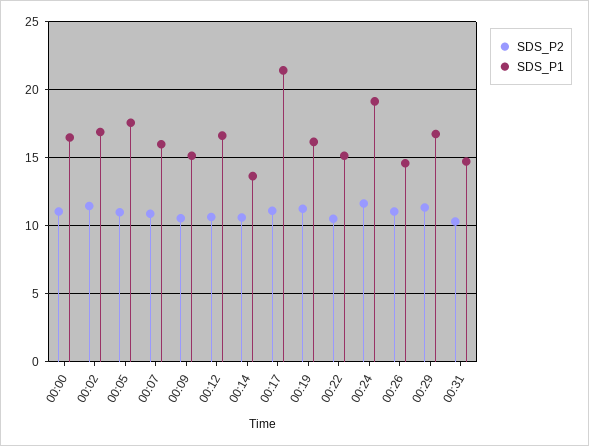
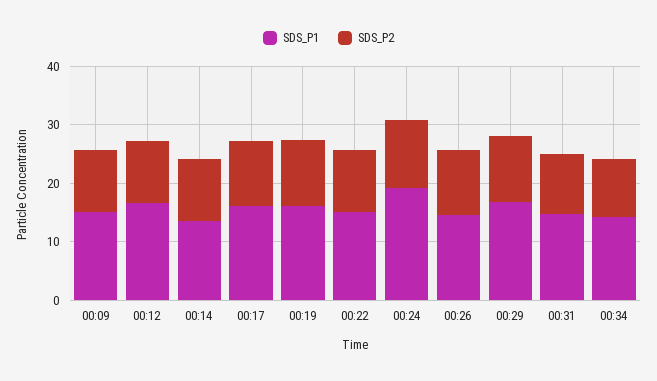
SDS_P2, 00:00: 11 -> none
SDS_P1, 00:00: 16.5 -> none
SDS_P2, 00:02: 11.5 -> none
SDS_P1, 00:02: 17 -> none
SDS_P2, 00:05: 11 -> none
SDS_P1, 00:05: 17.5 -> none
SDS_P2, 00:07: 11 -> none
SDS_P1, 00:07: 16 -> none
SDS_P1, 00:17: 21.5 -> 16
SDS_P1, 00:34: none -> 14
SDS_P2, 00:34: none -> 10

